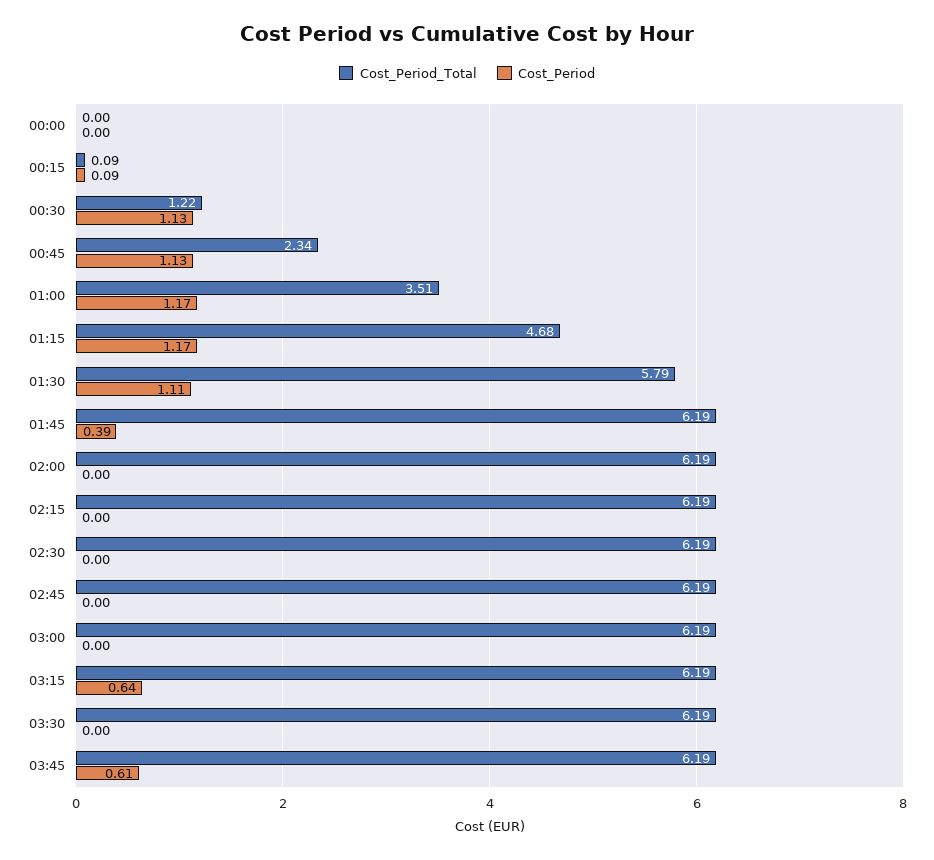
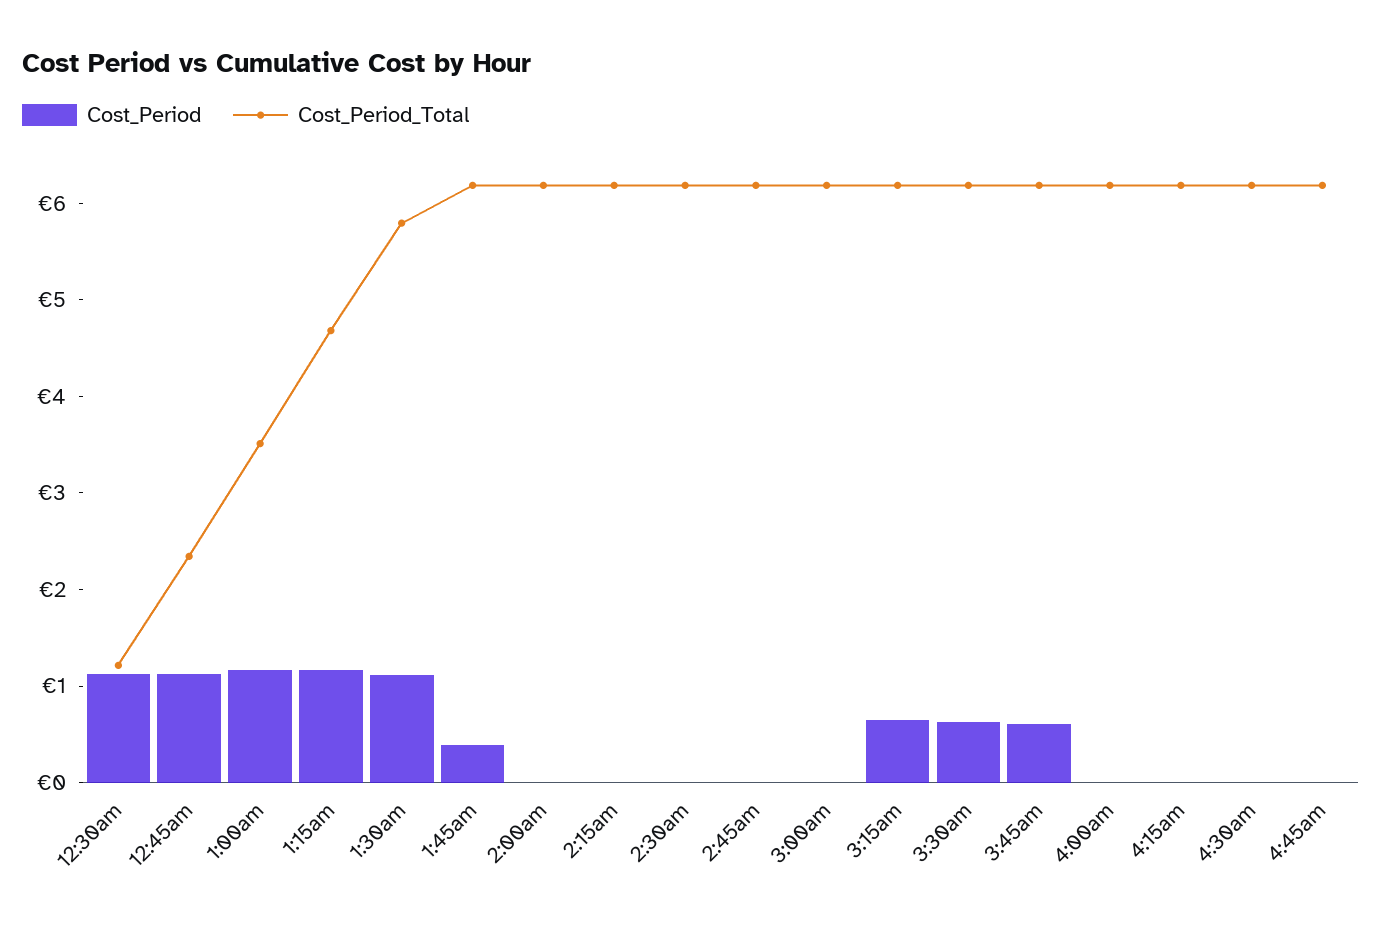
Cost_Period_Total, 00:00: 0 -> none
Cost_Period, 00:00: 0 -> none
Cost_Period_Total, 00:15: 0.09 -> none
Cost_Period, 00:15: 0.09 -> none
Cost_Period, 03:30: 0 -> 0.6
Cost_Period, 4:00am: none -> 0
Cost_Period_Total, 4:00am: none -> 6.2
Cost_Period, 4:15am: none -> 0
Cost_Period_Total, 4:15am: none -> 6.2
Cost_Period, 4:30am: none -> 0
Cost_Period_Total, 4:30am: none -> 6.2
Cost_Period, 4:45am: none -> 0
Cost_Period_Total, 4:45am: none -> 6.2

